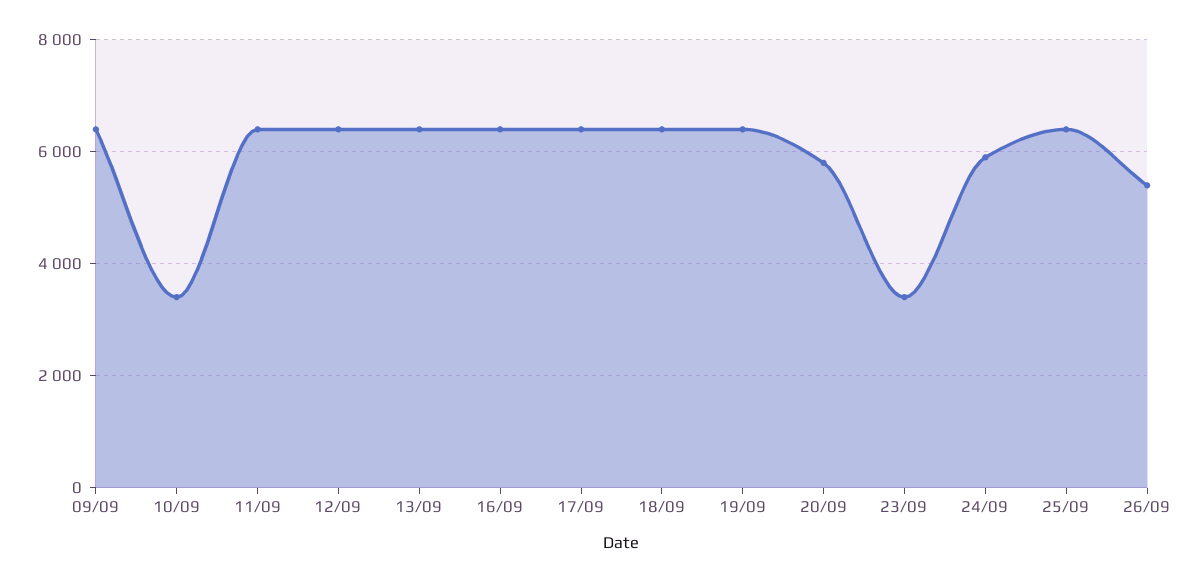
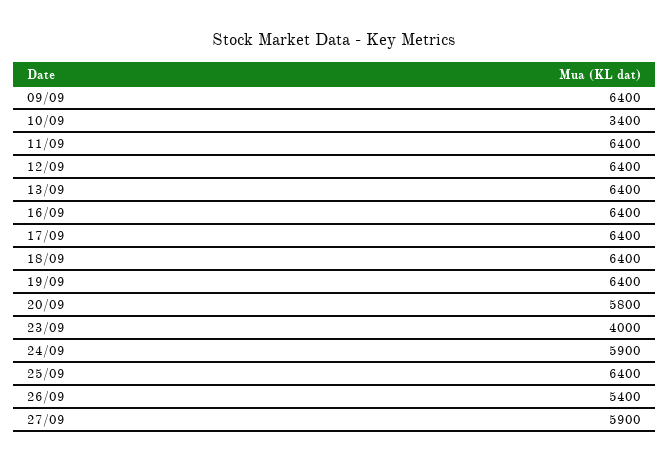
23/09: 3400 -> 4000
27/09: none -> 5900

